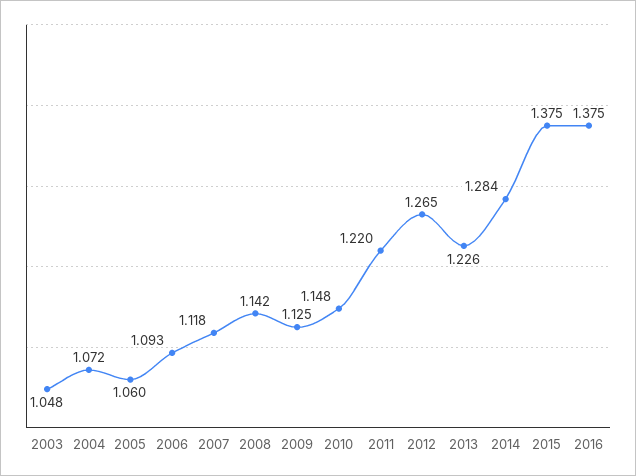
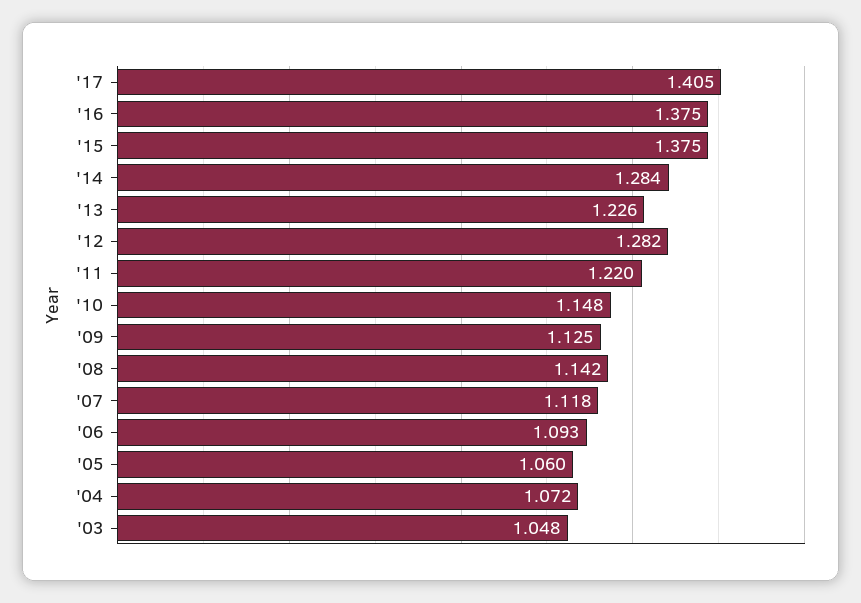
2012: 1.265 -> 1.282
'17: none -> 1.405

